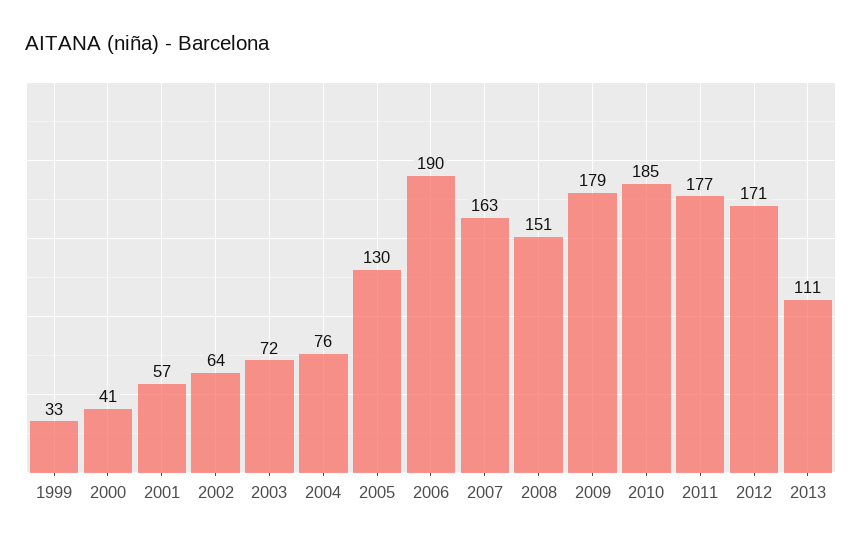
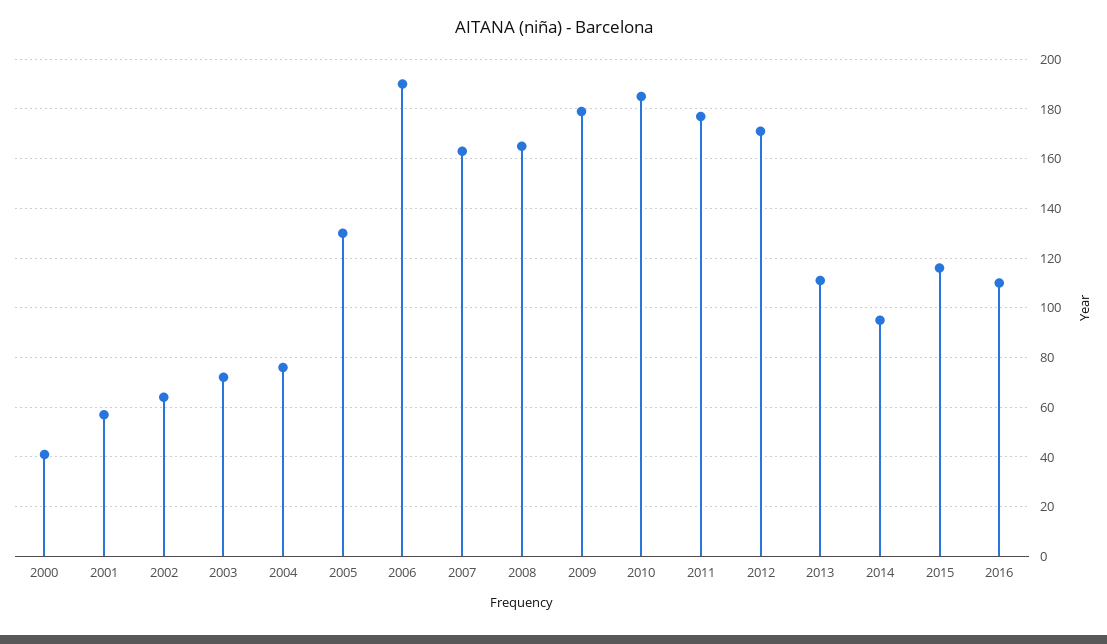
1999: 33 -> none
2008: 151 -> 165
2014: none -> 95
2015: none -> 115
2016: none -> 110

